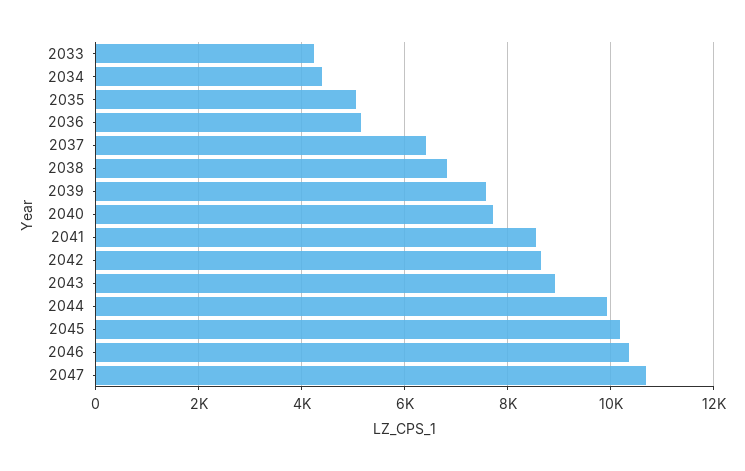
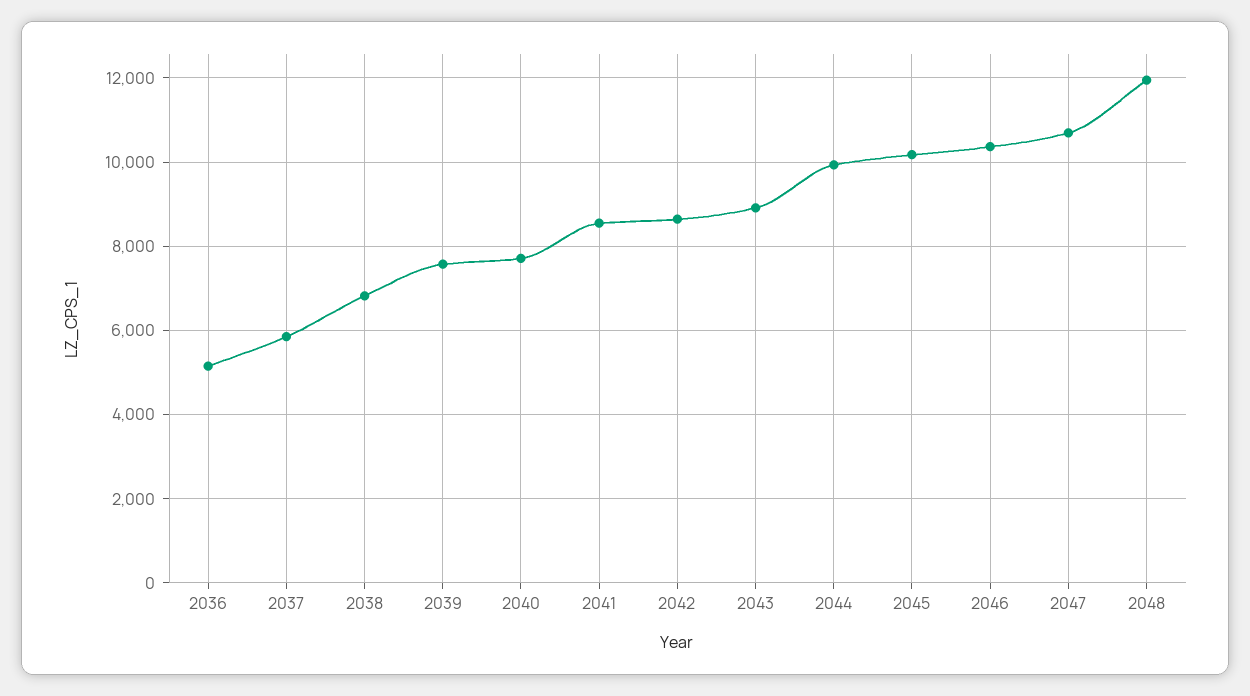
2033: 4200 -> none
2034: 4400 -> none
2035: 5000 -> none
2037: 6400 -> 5800
2048: none -> 12000

